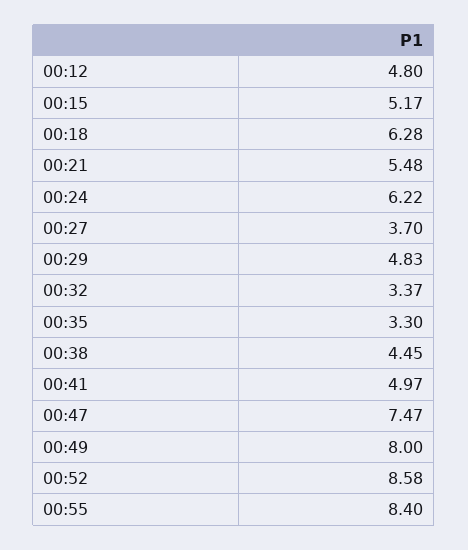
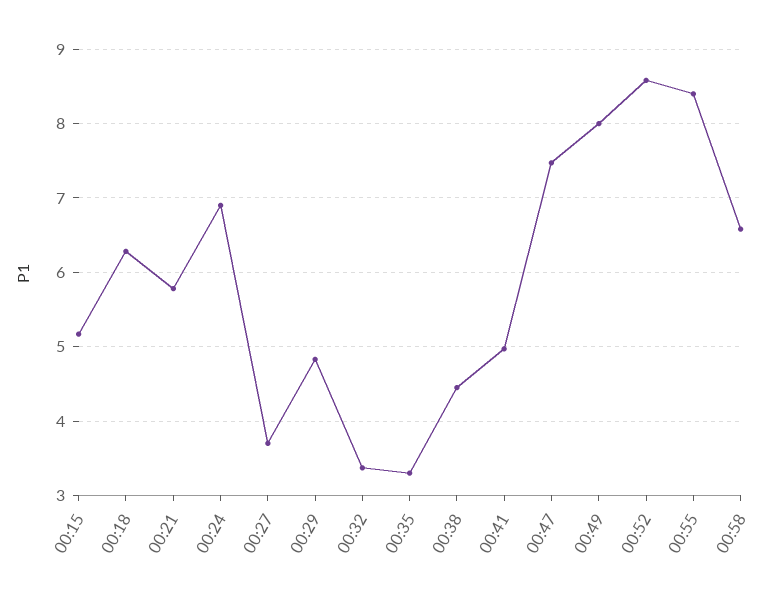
00:12: 4.8 -> none
00:21: 5.48 -> 5.8
00:24: 6.22 -> 6.9
00:58: none -> 6.6

